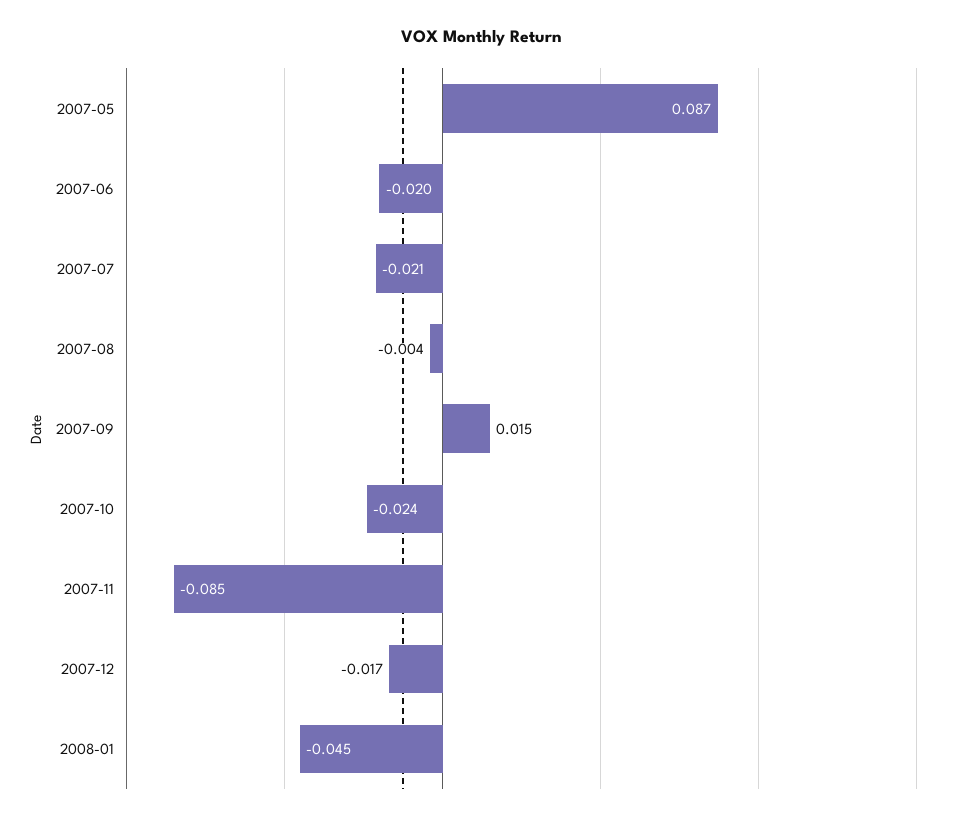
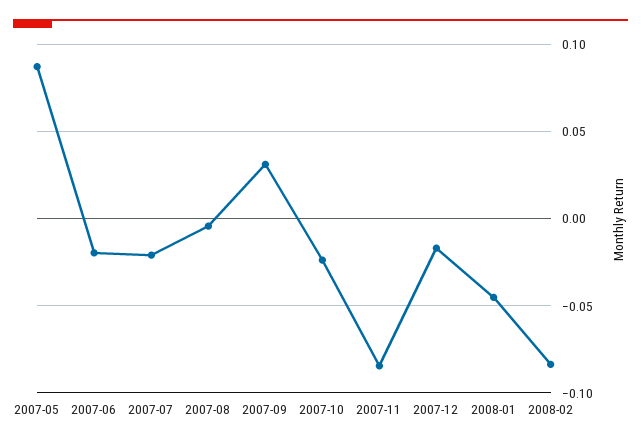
2007-09: 0.015 -> 0.03
2008-02: none -> -0.085

